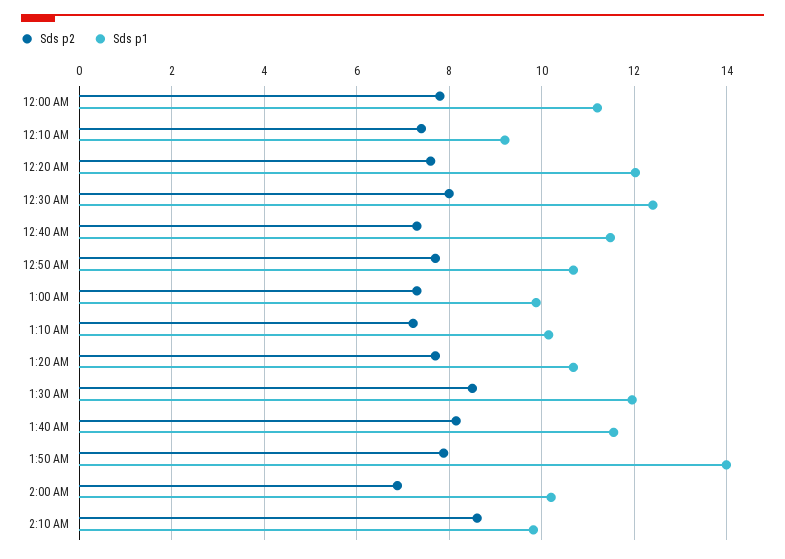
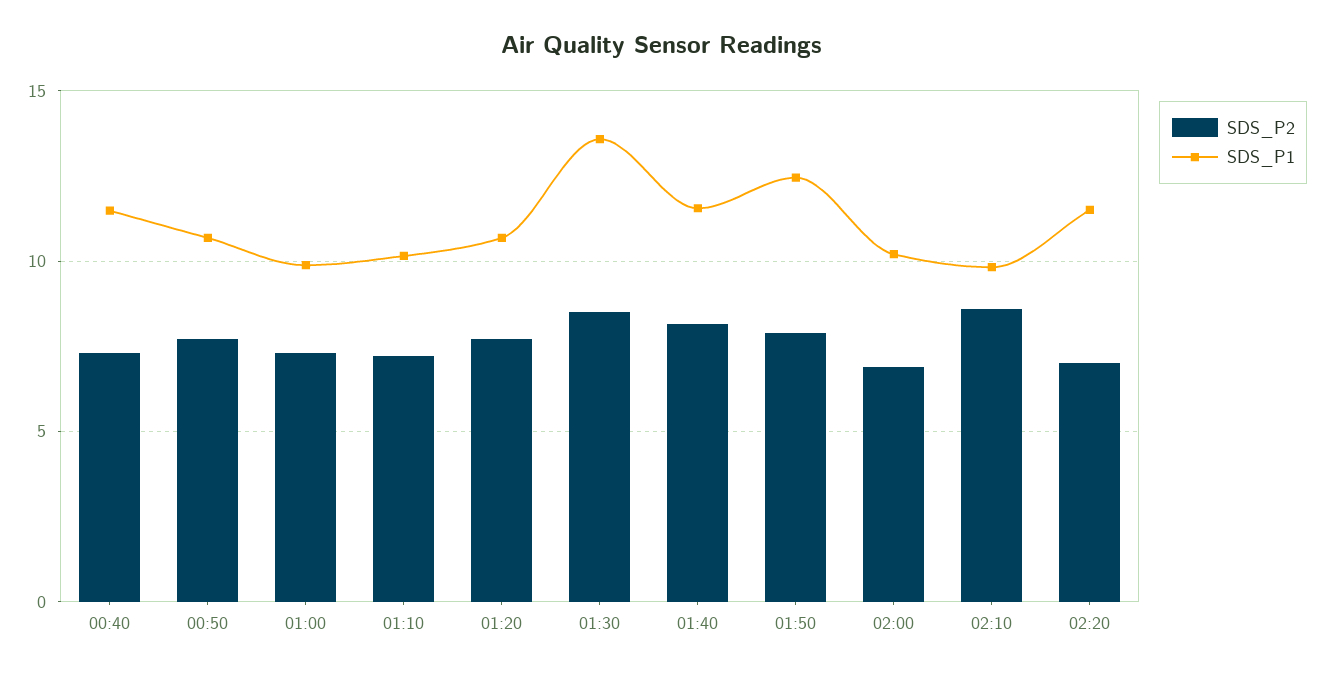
Sds p2, 12:00 AM: 7.8 -> none
Sds p1, 12:00 AM: 11.2 -> none
Sds p2, 12:10 AM: 7.4 -> none
Sds p1, 12:10 AM: 9.2 -> none
Sds p2, 12:20 AM: 7.6 -> none
Sds p1, 12:20 AM: 12 -> none
Sds p2, 12:30 AM: 8 -> none
Sds p1, 12:30 AM: 12.4 -> none
Sds p1, 1:30 AM: 12 -> 13.5
Sds p1, 1:50 AM: 14 -> 12.5
Sds p2, 02:20: none -> 7
Sds p1, 02:20: none -> 11.5

